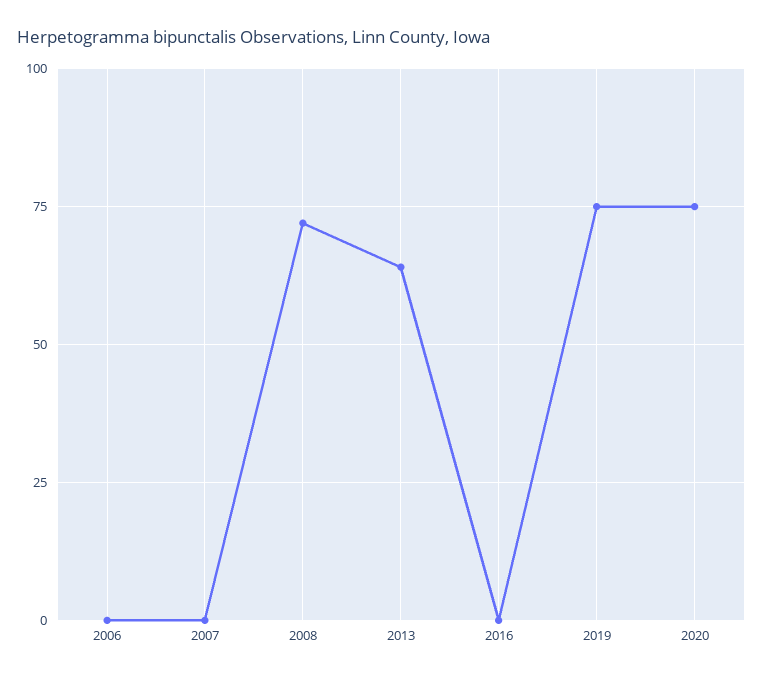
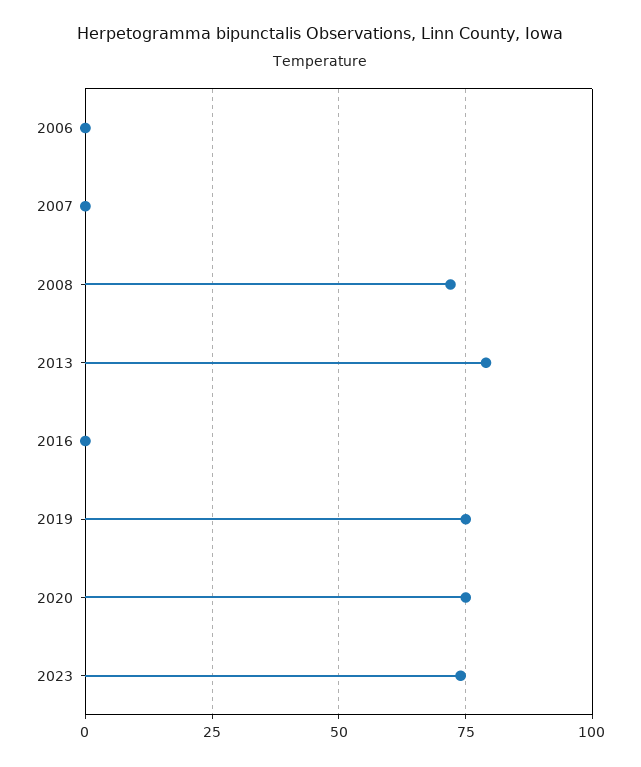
2013: 65 -> 80
2023: none -> 75

